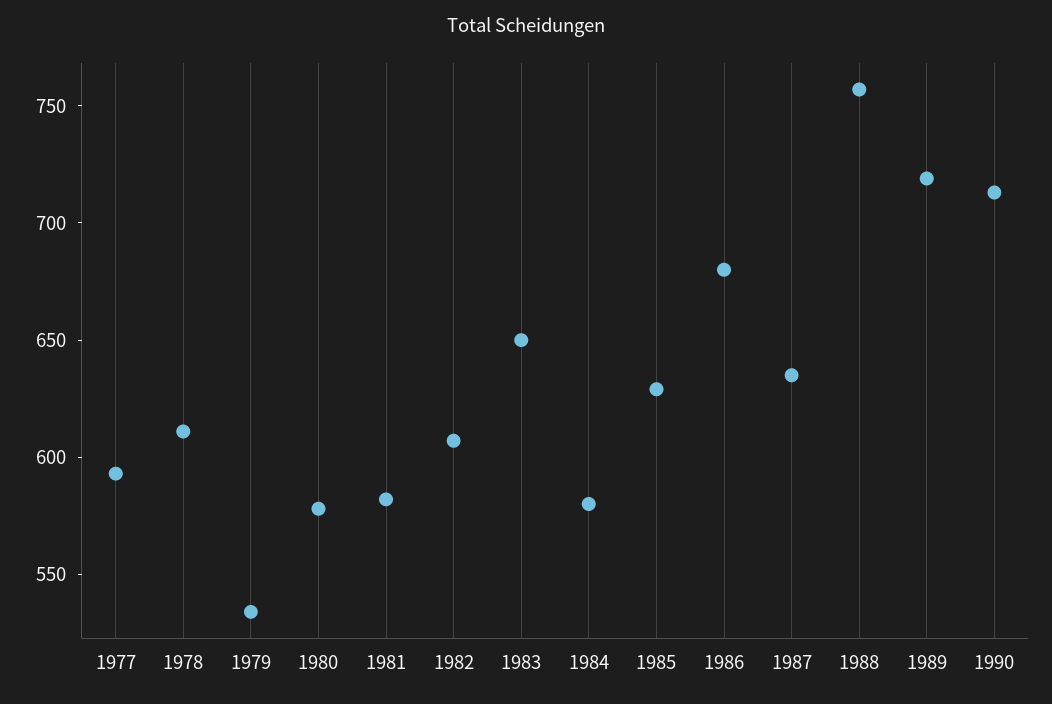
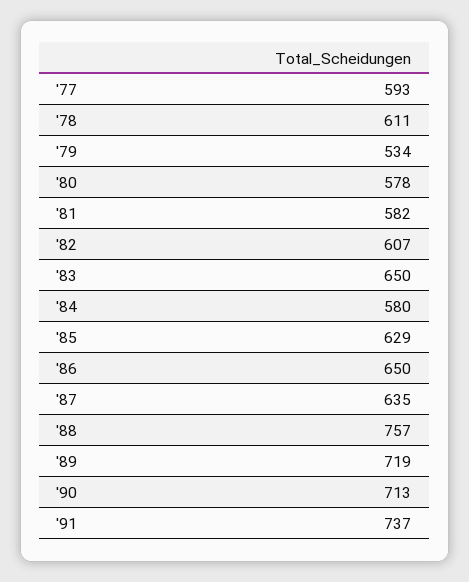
1986: 680 -> 650
'91: none -> 737

